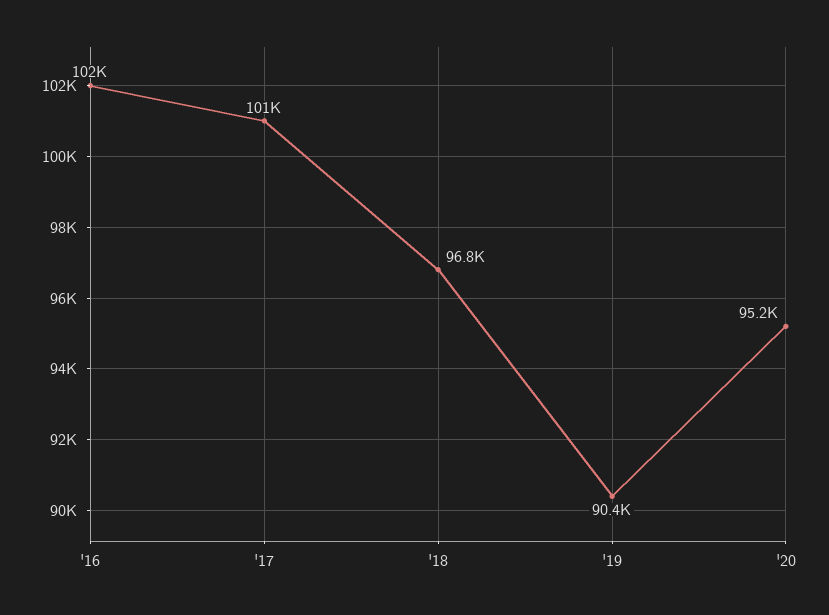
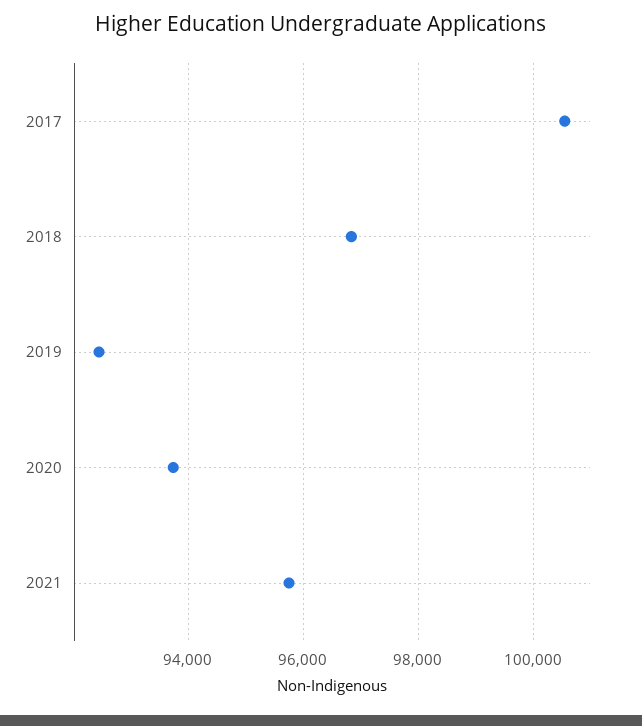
'16: 102000 -> none
'19: 90400 -> 92400
'20: 95200 -> 93800
2021: none -> 95800

